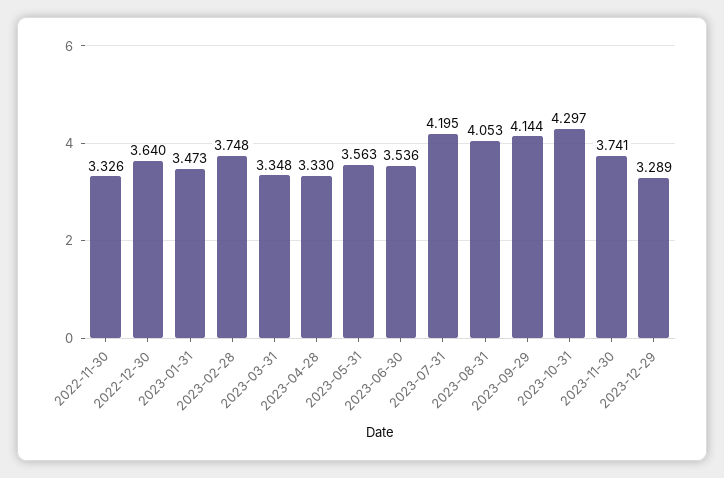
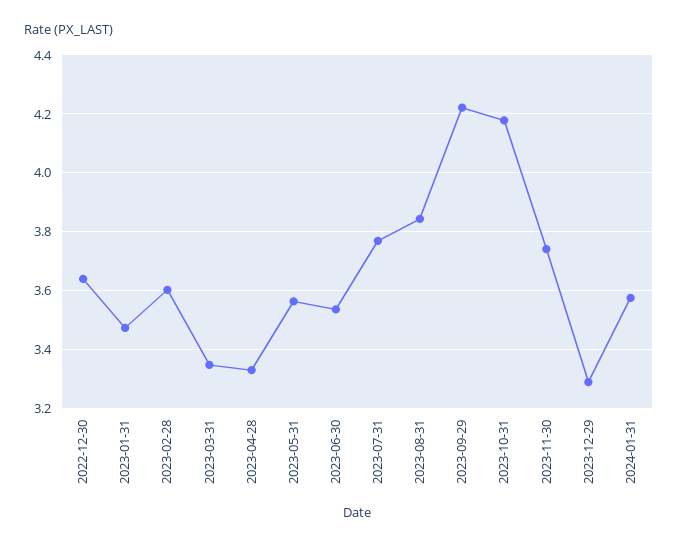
2022-11-30: 3.326 -> none
2023-02-28: 3.748 -> 3.6
2023-07-31: 4.195 -> 3.775
2023-08-31: 4.053 -> 3.85
2023-09-29: 4.144 -> 4.225
2023-10-31: 4.297 -> 4.175
2024-01-31: none -> 3.575

